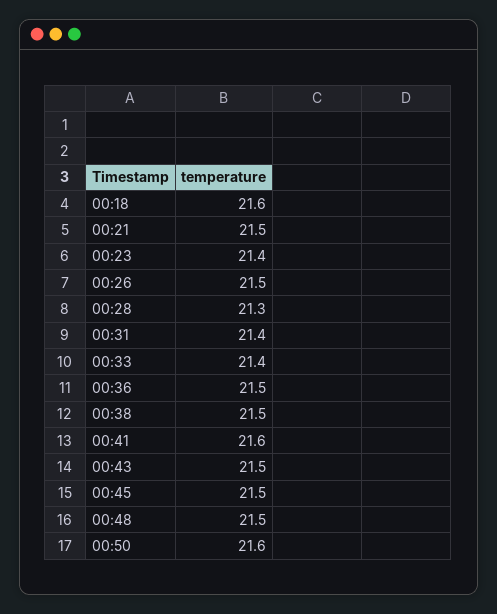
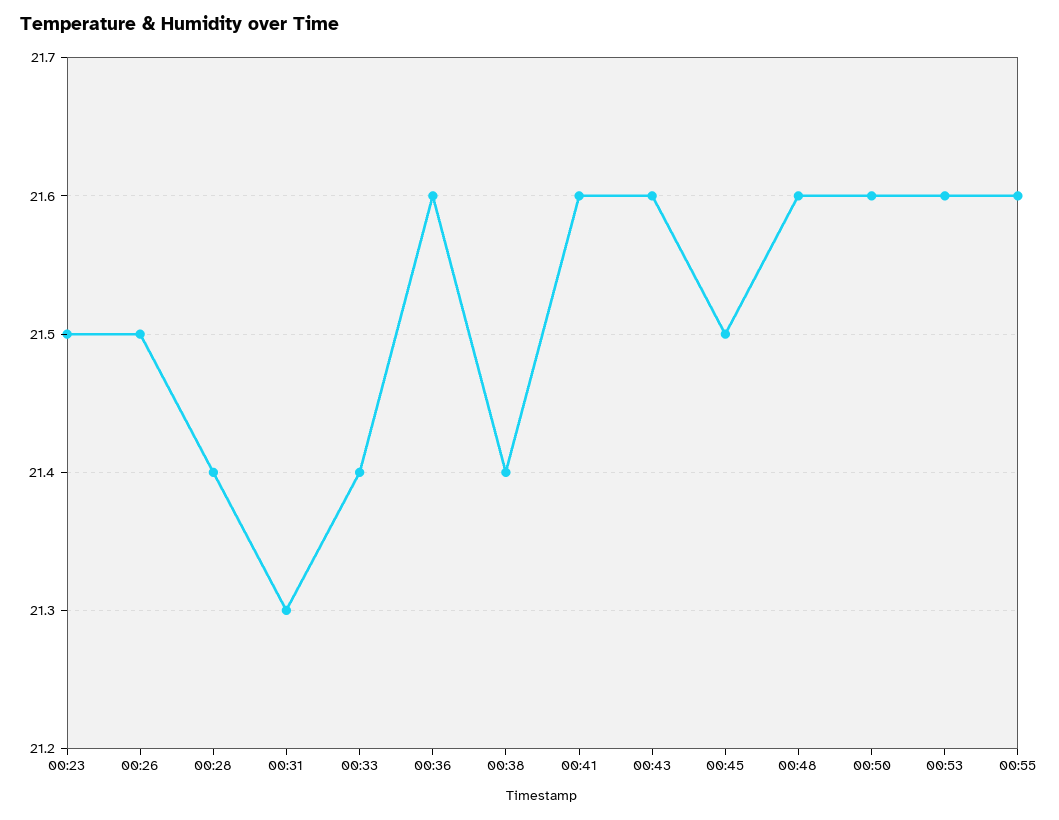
00:18: 21.6 -> none
00:21: 21.5 -> none
00:23: 21.4 -> 21.5
00:28: 21.3 -> 21.4
00:31: 21.4 -> 21.3
00:36: 21.5 -> 21.6
00:38: 21.5 -> 21.4
00:43: 21.5 -> 21.6
00:48: 21.5 -> 21.6
00:53: none -> 21.6
00:55: none -> 21.6

